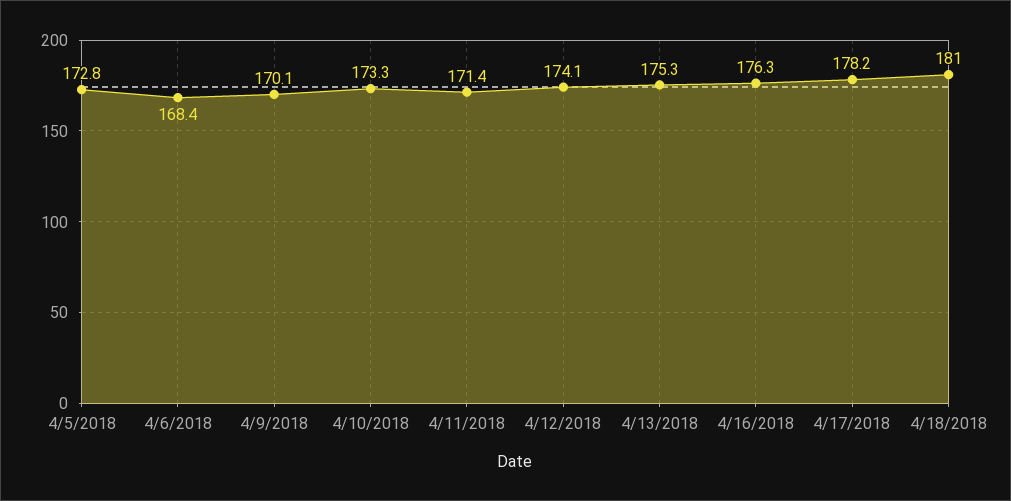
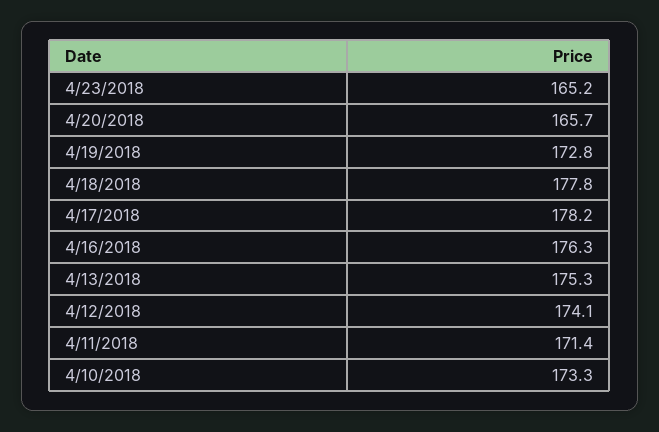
4/5/2018: 172.8 -> none
4/6/2018: 168.4 -> none
4/9/2018: 170.1 -> none
4/18/2018: 181 -> 177.8
4/23/2018: none -> 165.2
4/20/2018: none -> 165.7
4/19/2018: none -> 172.8

